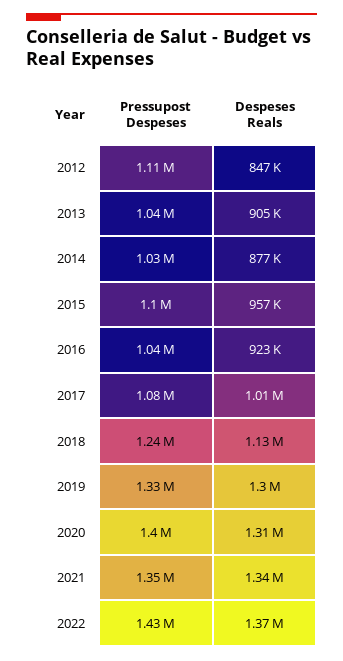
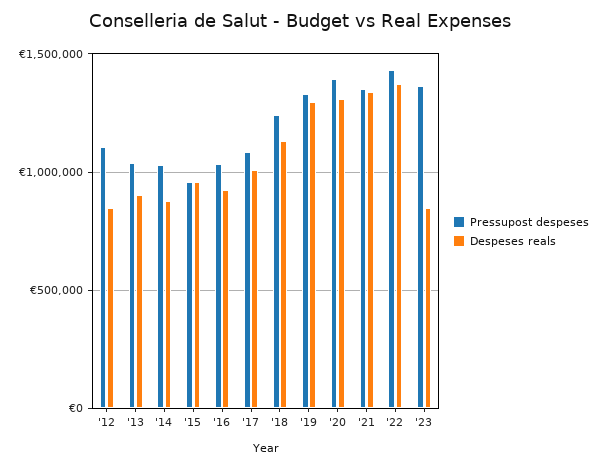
Pressupost Despeses, 2015: 1100000 -> 950000
Pressupost Despeses, '23: none -> 1350000
Despeses Reals, '23: none -> 850000

